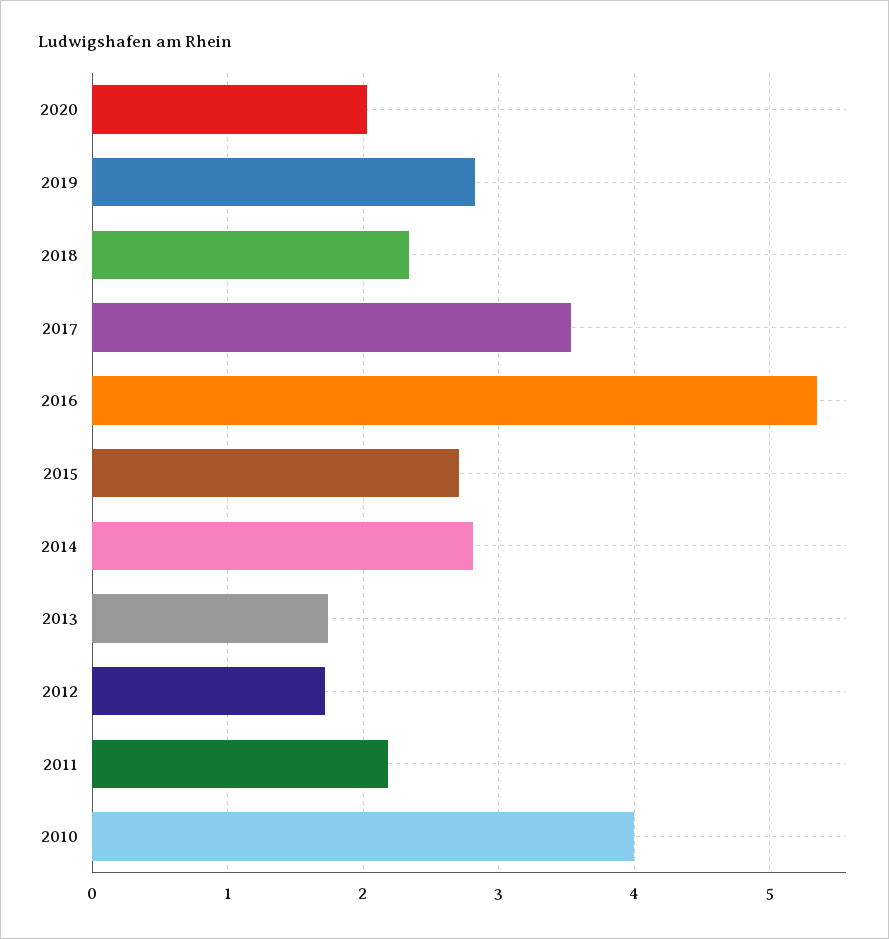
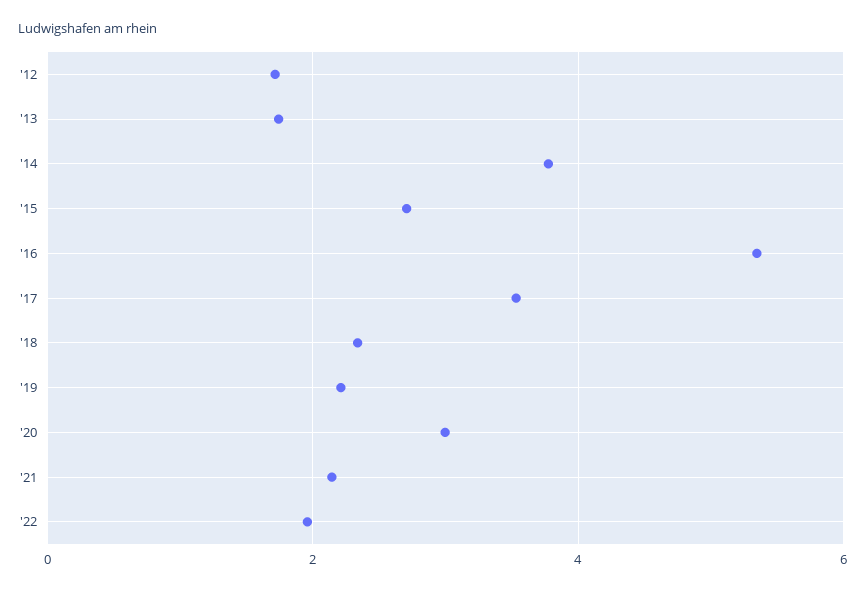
2020: 2 -> 3
2019: 2.8 -> 2.2
2014: 2.8 -> 3.8
2011: 2.2 -> none
2010: 4 -> none
'21: none -> 2.2
'22: none -> 2

